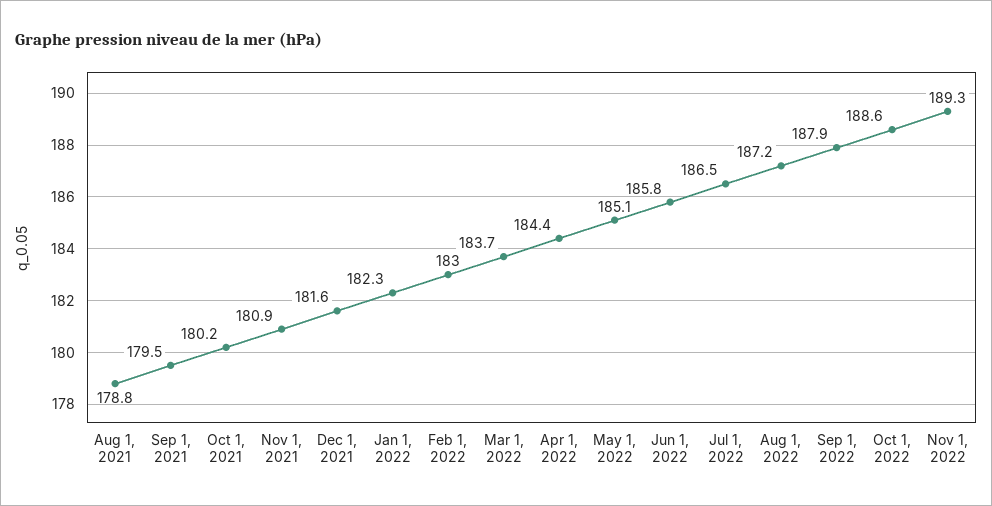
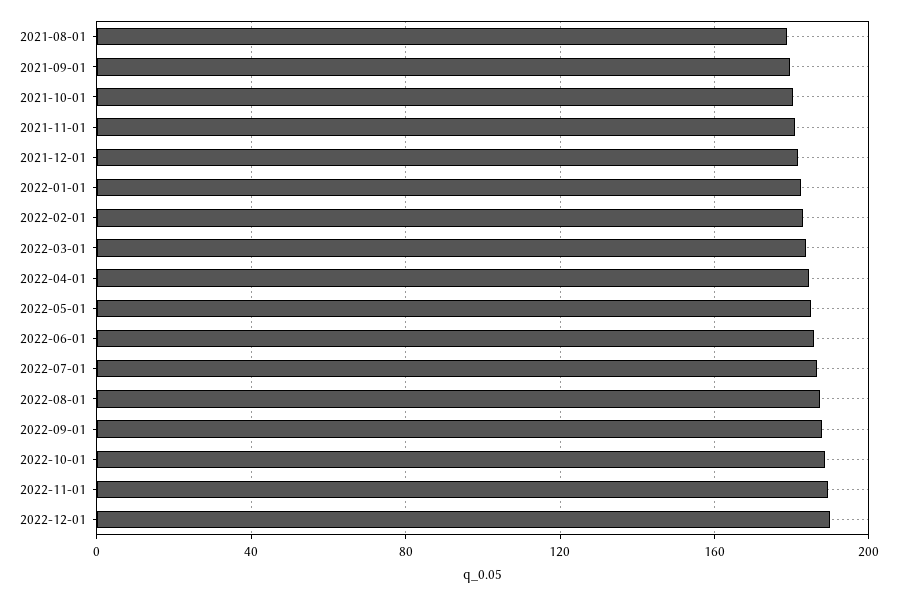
2022-12-01: none -> 190

